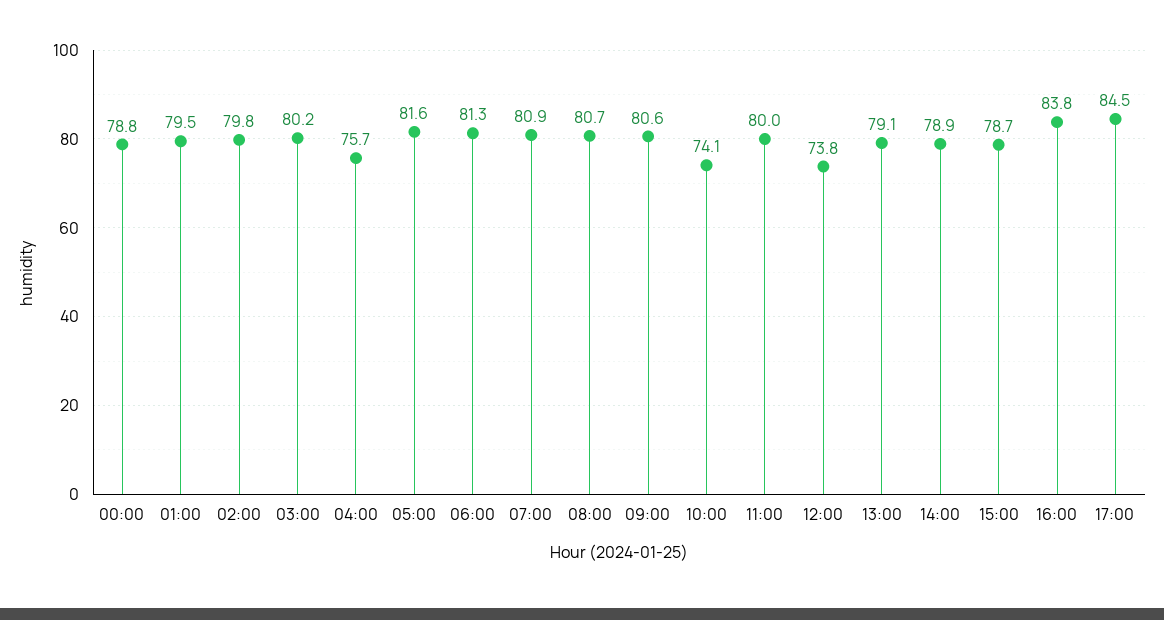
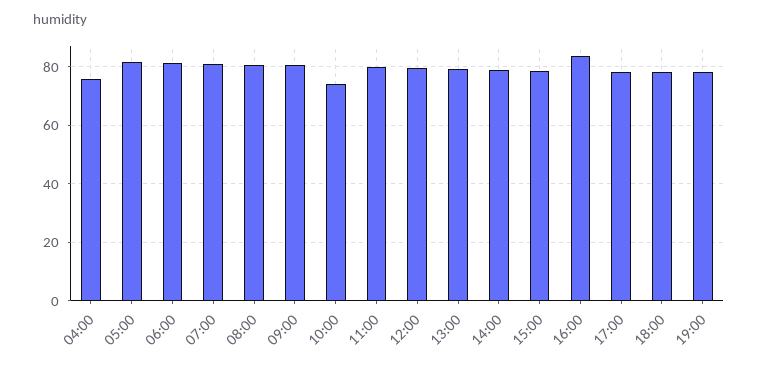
00:00: 78.8 -> none
01:00: 79.5 -> none
02:00: 79.8 -> none
03:00: 80.2 -> none
12:00: 73.8 -> 80
17:00: 84.5 -> 77.5
18:00: none -> 77.5
19:00: none -> 77.5

